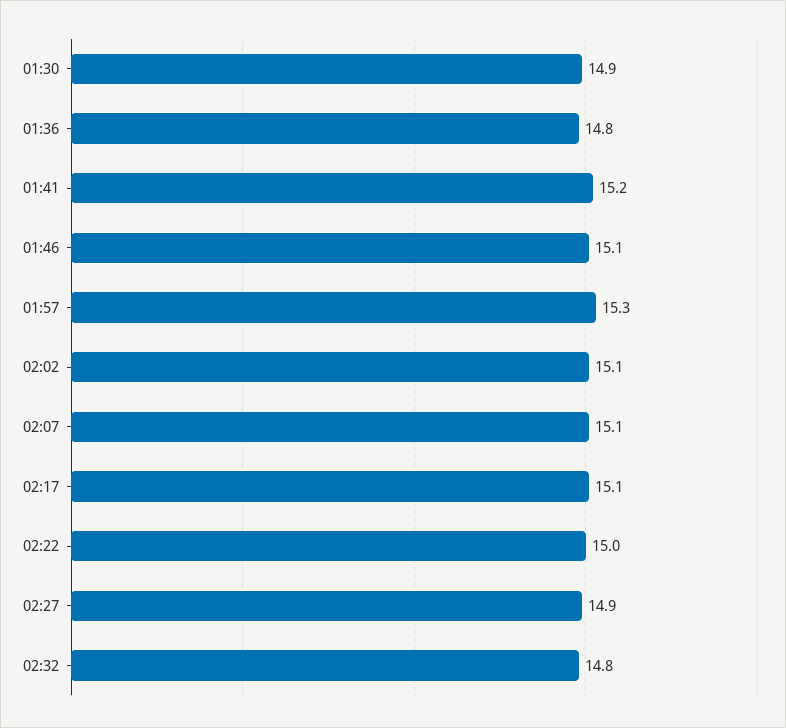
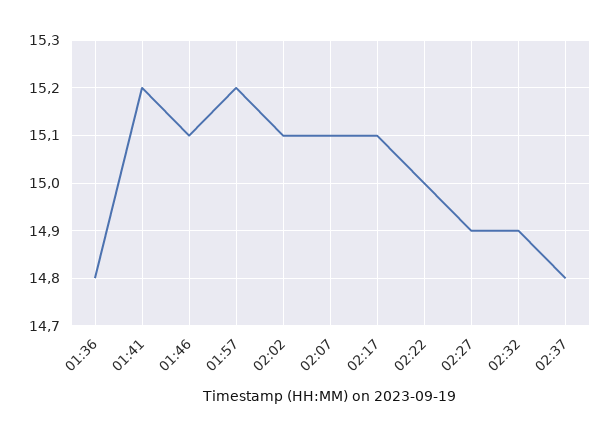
01:30: 14.9 -> none
01:57: 15.3 -> 15.2
02:32: 14.8 -> 14.9
02:37: none -> 14.8

